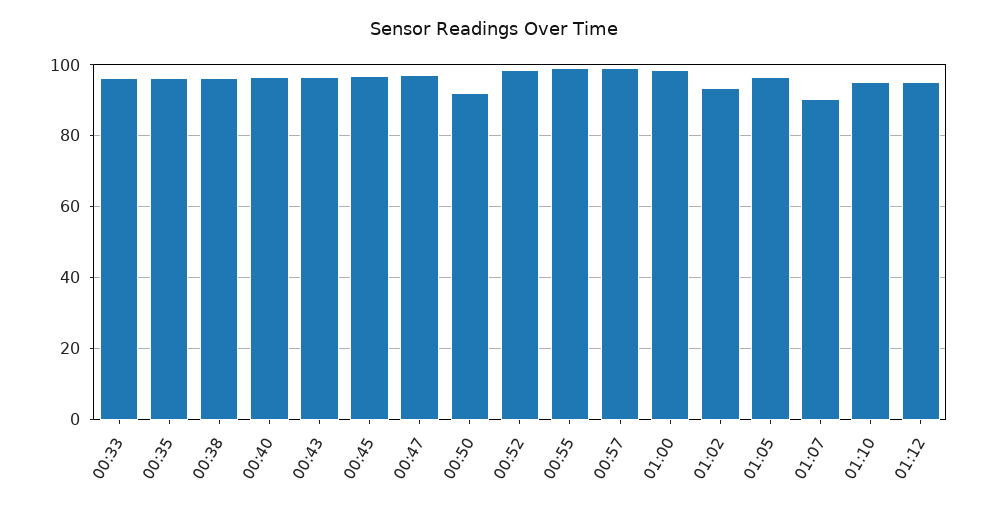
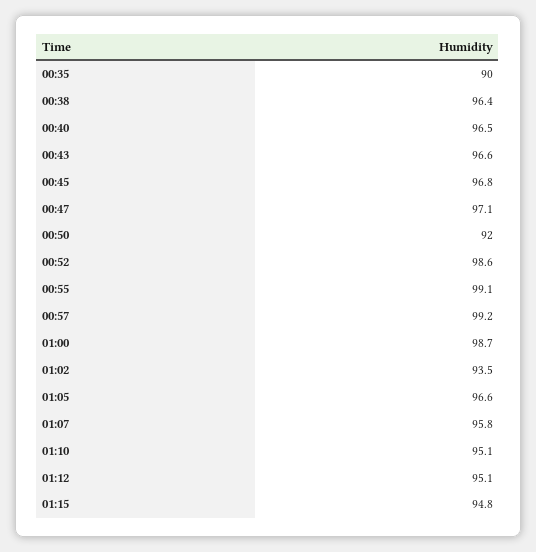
00:33: 96 -> none
00:35: 96 -> 90
01:07: 90 -> 95.8
01:15: none -> 94.8

